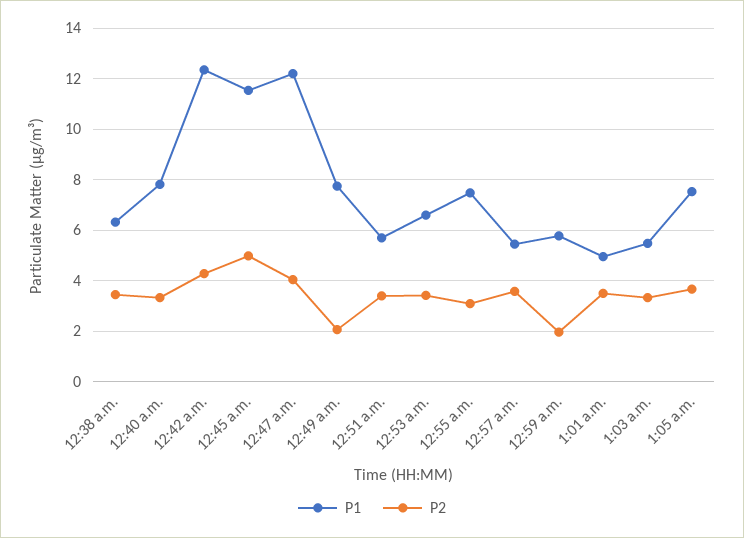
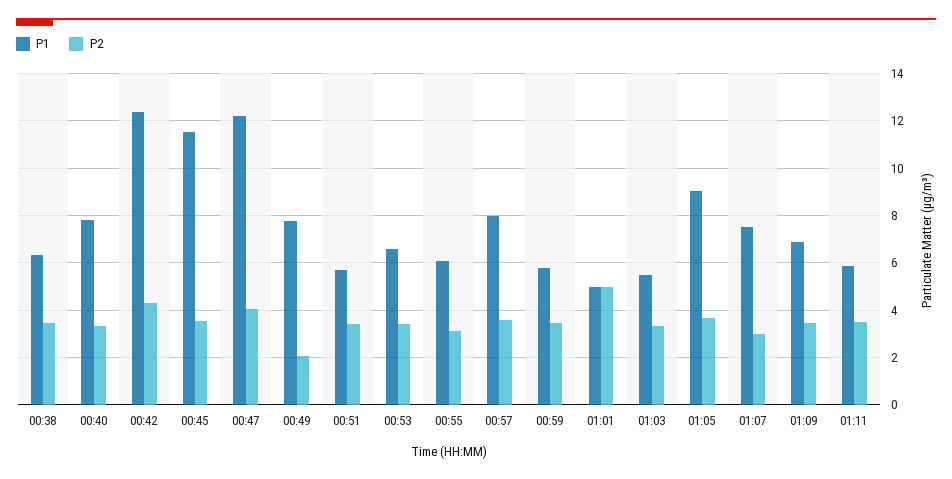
P2, 12:45 a.m.: 5 -> 3.5
P1, 12:55 a.m.: 7.5 -> 6
P1, 12:57 a.m.: 5.5 -> 8
P2, 12:59 a.m.: 2 -> 3.5
P2, 1:01 a.m.: 3.5 -> 5
P1, 1:05 a.m.: 7.5 -> 9
P1, 01:07: none -> 7.5
P2, 01:07: none -> 3
P1, 01:09: none -> 7
P2, 01:09: none -> 3.5
P1, 01:11: none -> 6
P2, 01:11: none -> 3.5

